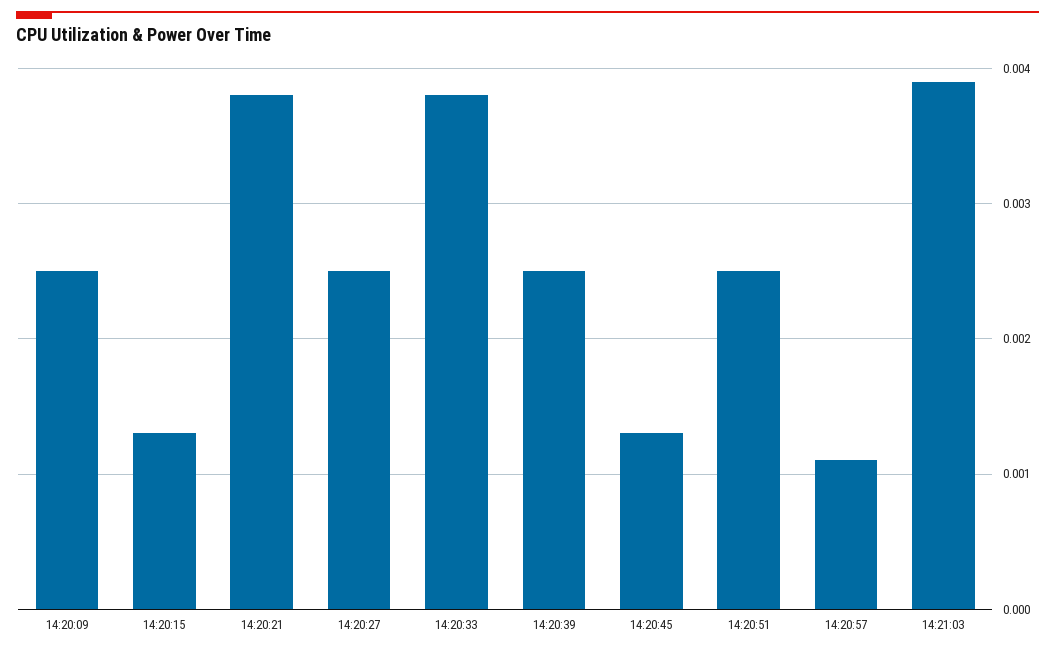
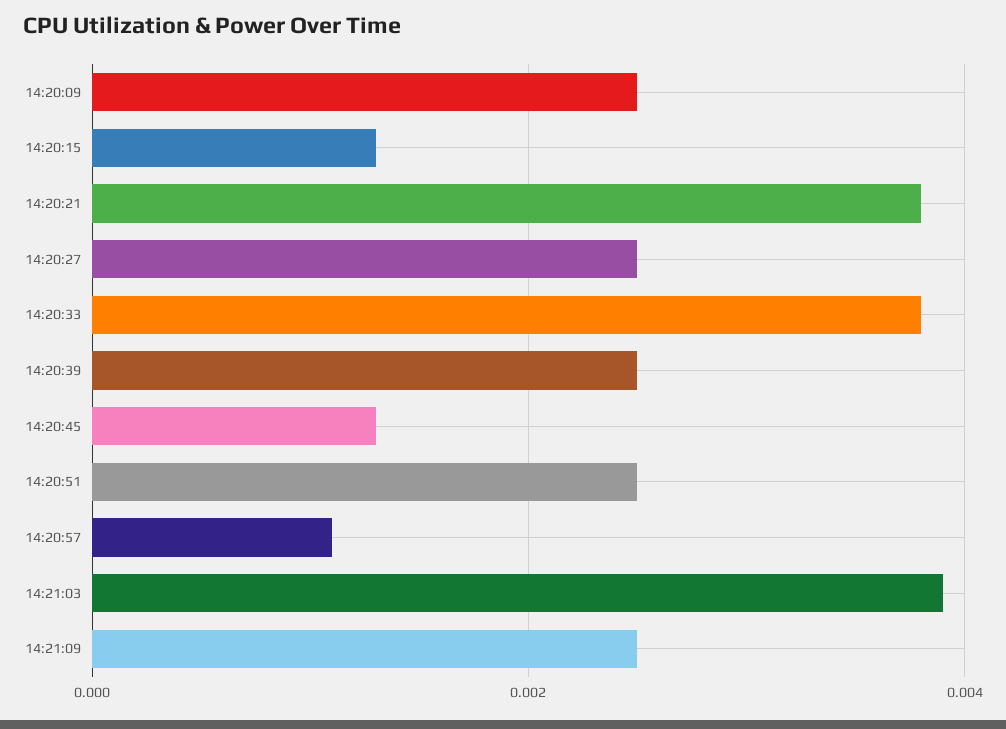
14:21:09: none -> 0.0025

